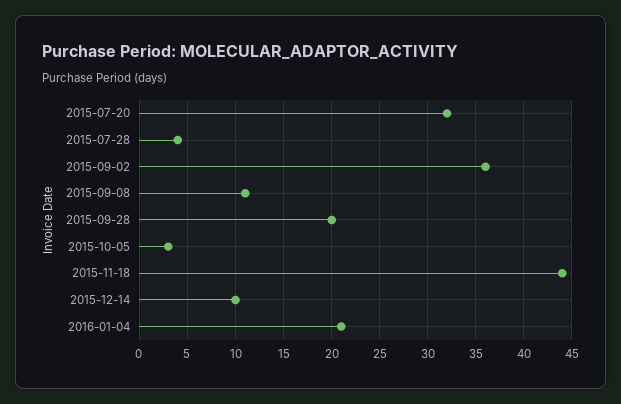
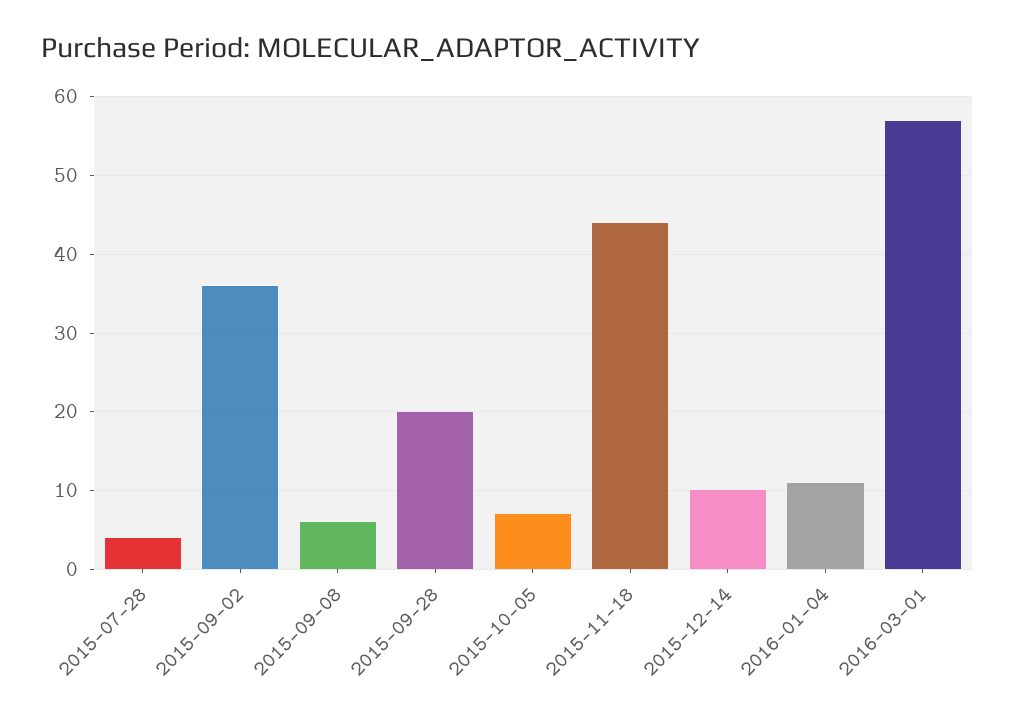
2015-07-20: 32 -> none
2015-09-08: 11 -> 6
2015-10-05: 3 -> 7
2016-01-04: 21 -> 11
2016-03-01: none -> 57

